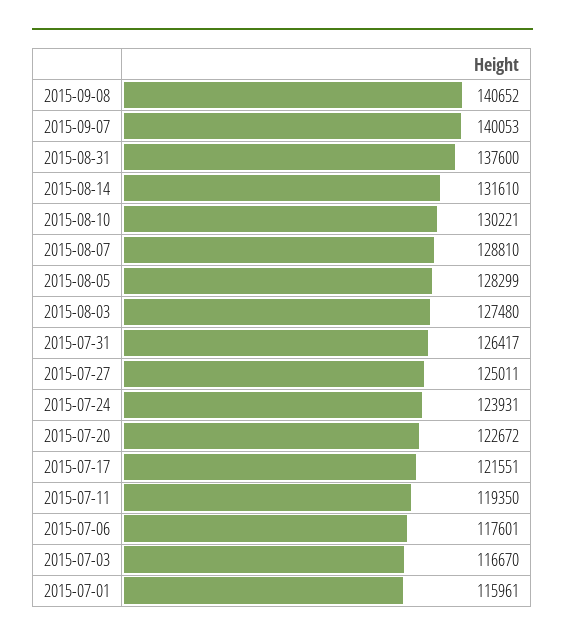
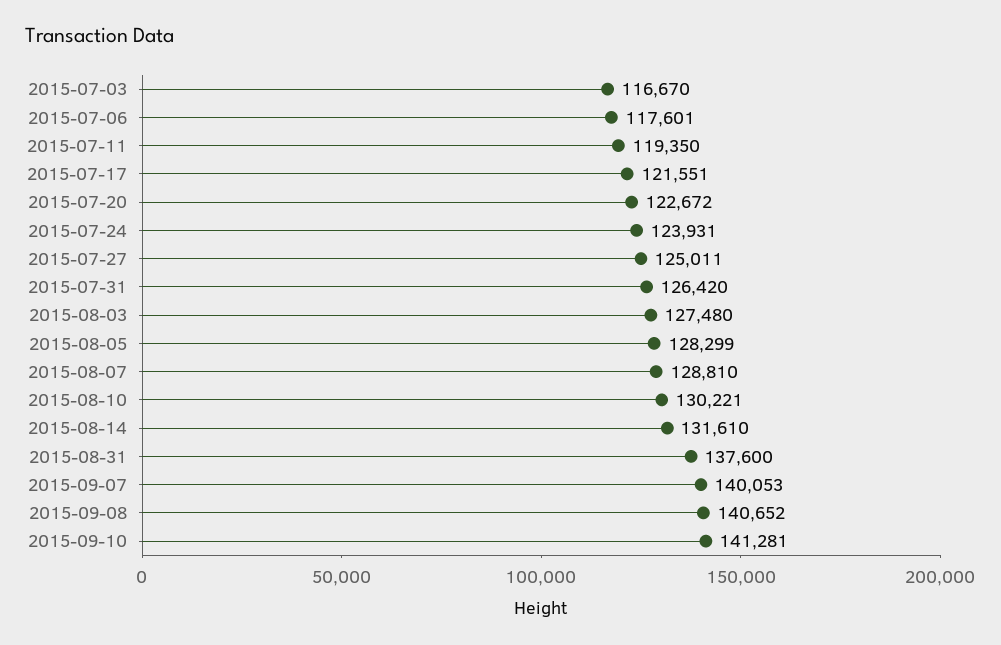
2015-07-31: 126417 -> 126420
2015-07-01: 115961 -> none
2015-09-10: none -> 141281

